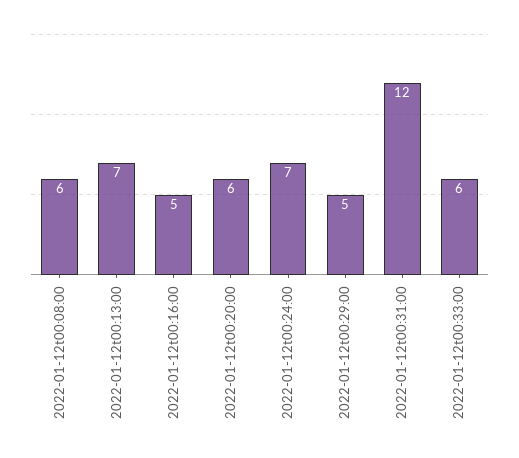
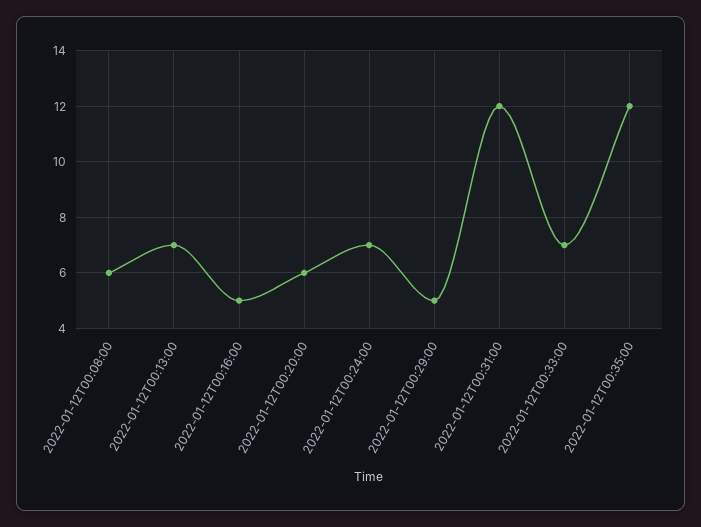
2022-01-12t00:33:00: 6 -> 7
2022-01-12T00:35:00: none -> 12

